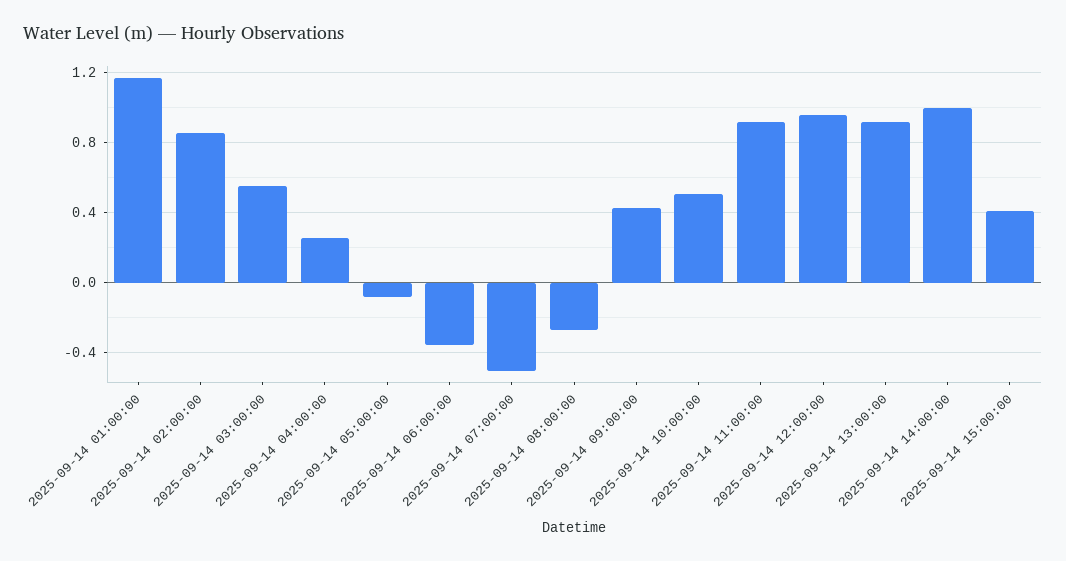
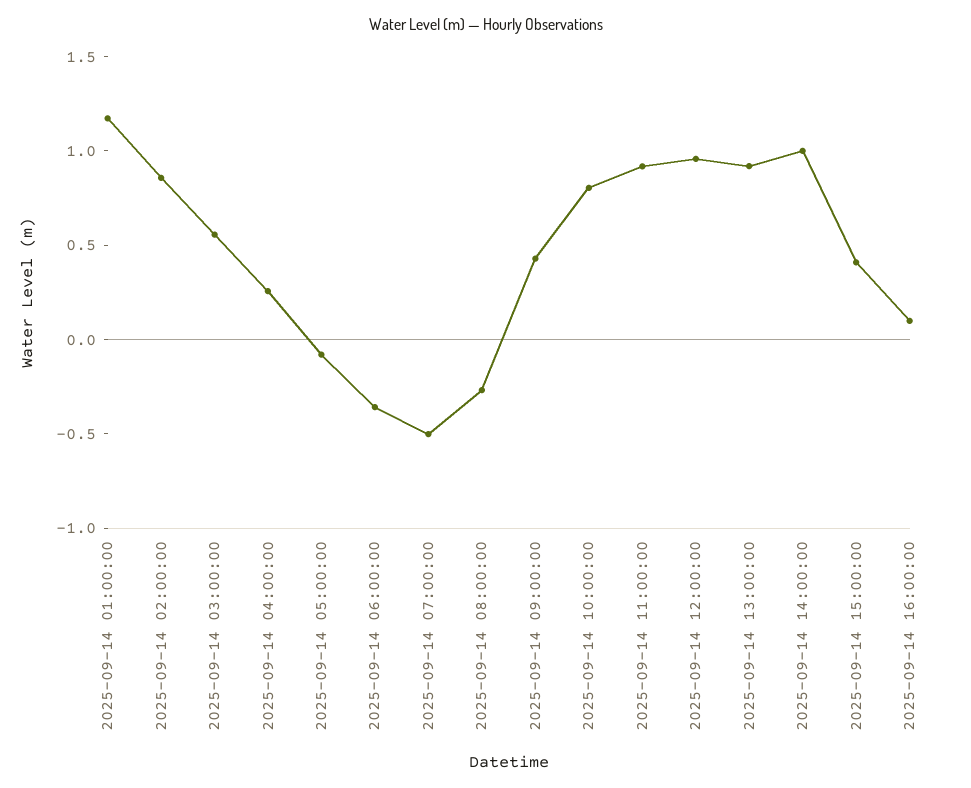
2025-09-14 10:00:00: 0.5 -> 0.8
2025-09-14 16:00:00: none -> 0.1

